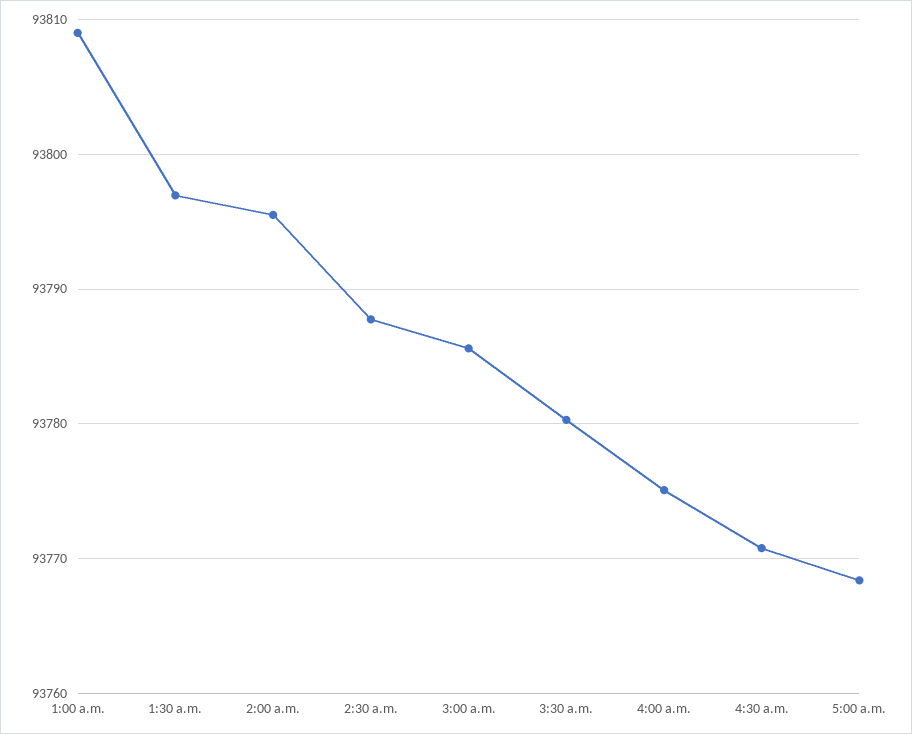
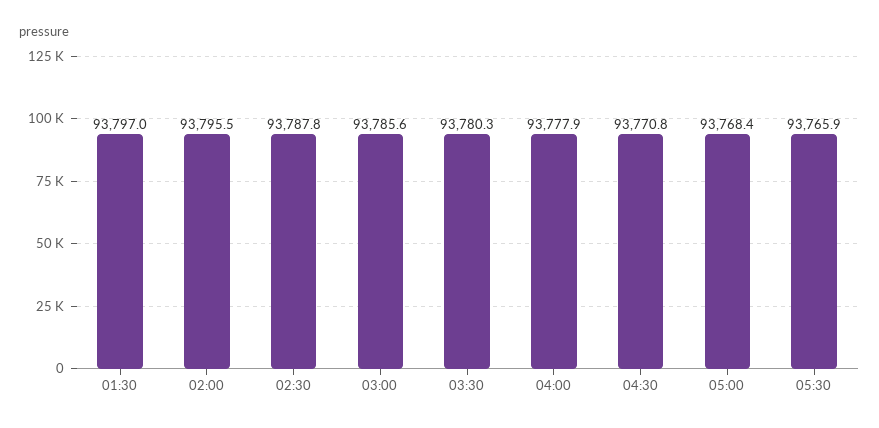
1:00 a.m.: 93809 -> none
4:00 a.m.: 93775 -> 93777.9
05:30: none -> 93765.9

